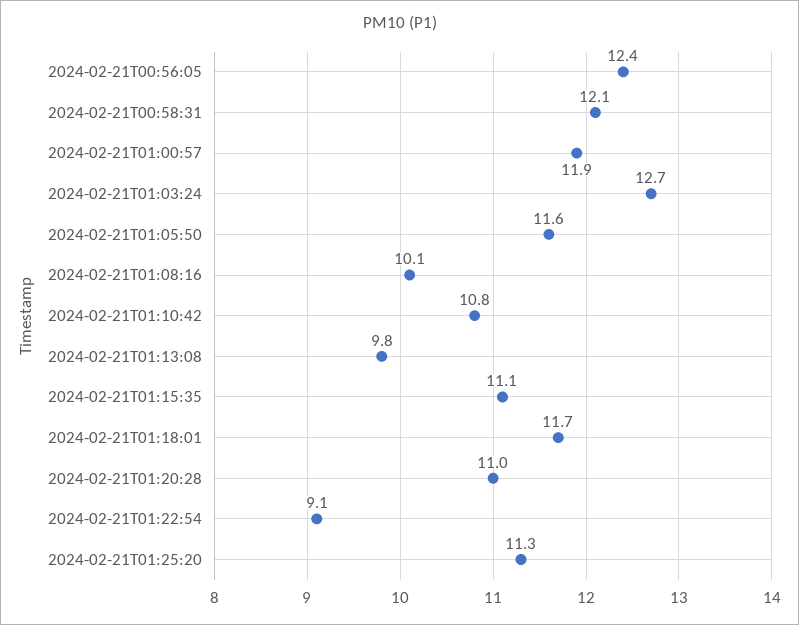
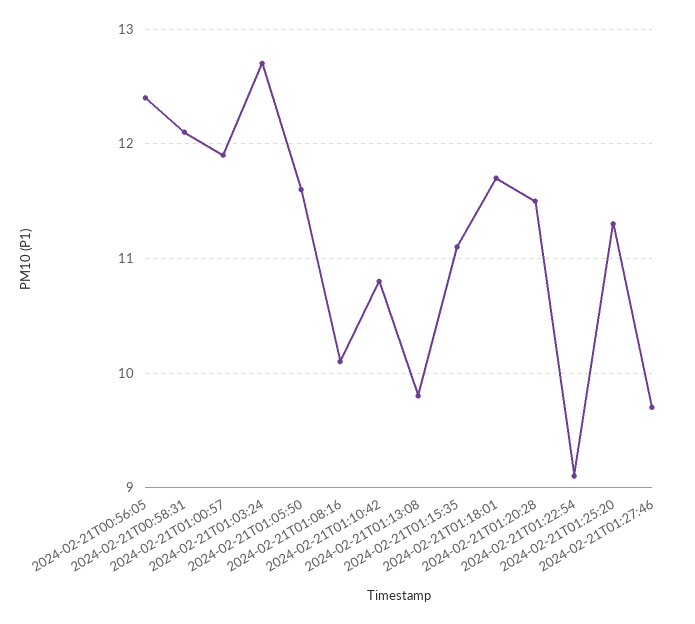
2024-02-21T01:20:28: 11 -> 11.5
2024-02-21T01:27:46: none -> 9.7

